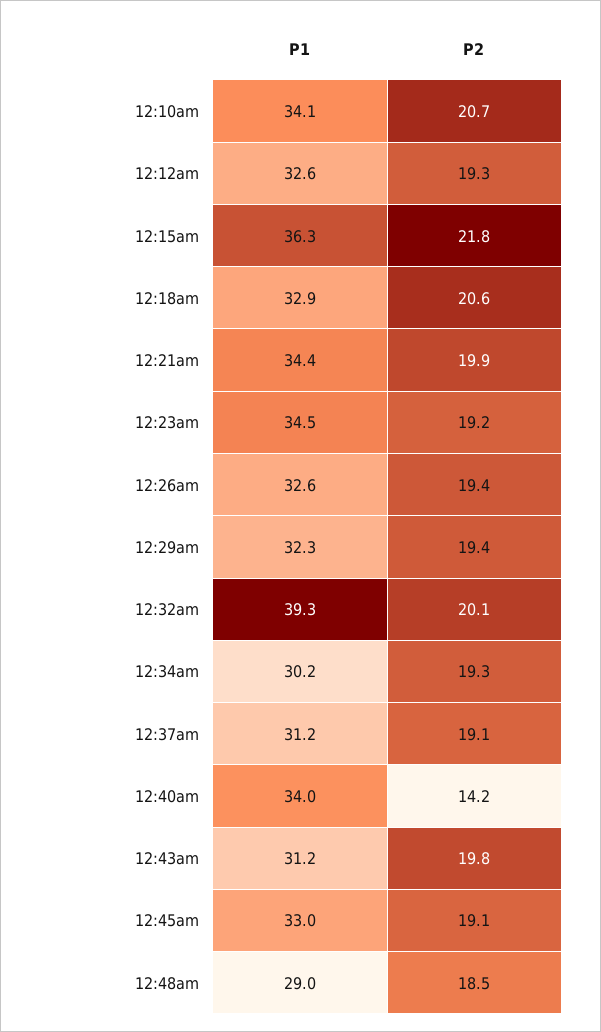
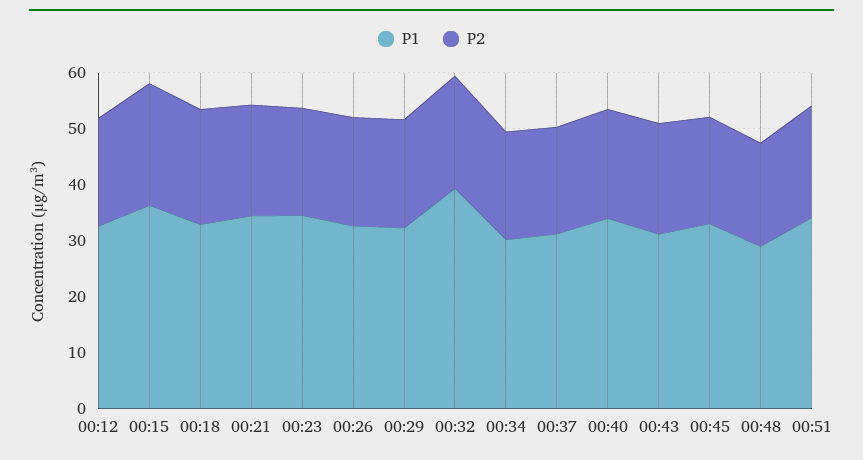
P1, 12:10am: 34.1 -> none
P2, 12:10am: 20.7 -> none
P2, 12:40am: 14.2 -> 20
P1, 00:51: none -> 34
P2, 00:51: none -> 20

